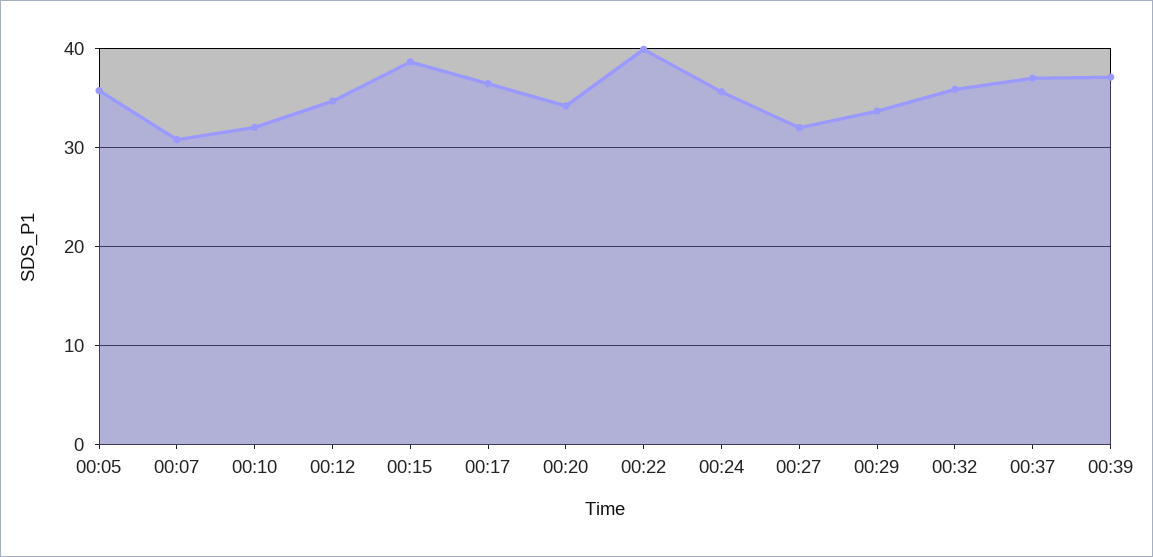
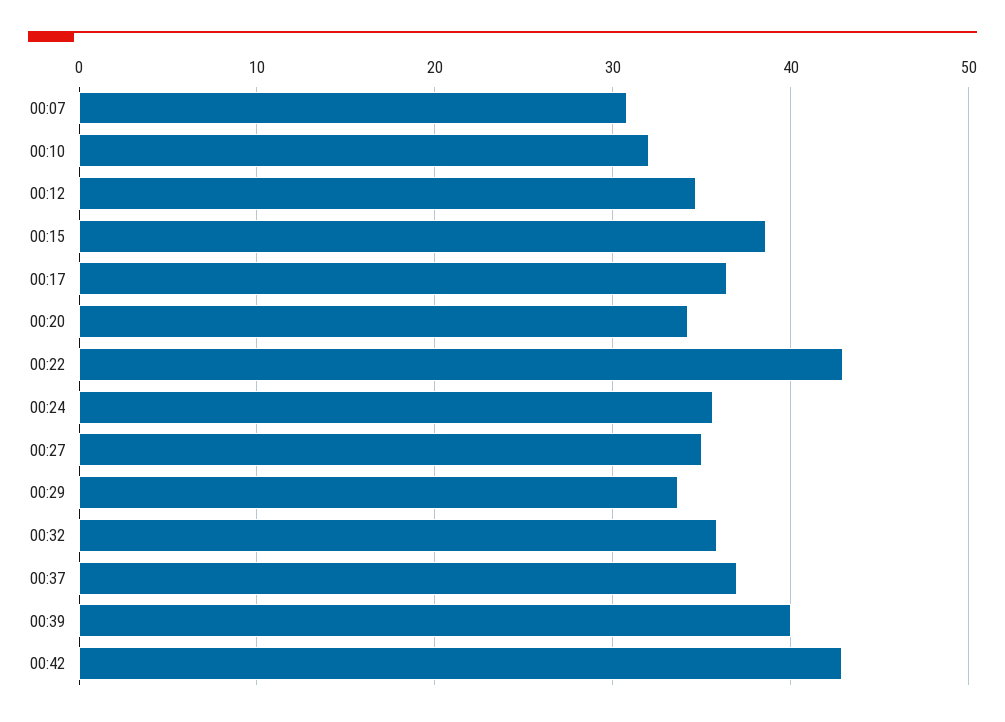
00:05: 36 -> none
00:22: 40 -> 43
00:27: 32 -> 35
00:39: 37 -> 40
00:42: none -> 43

